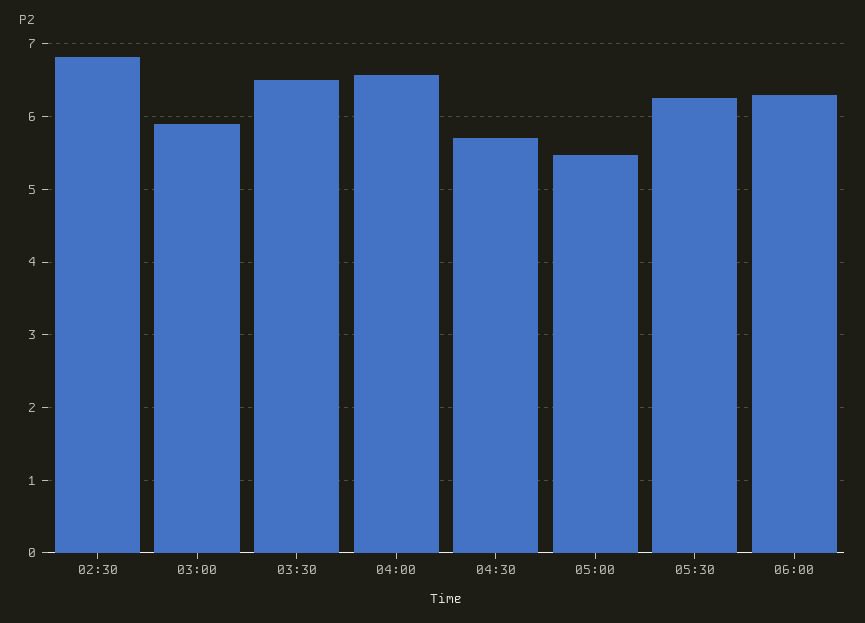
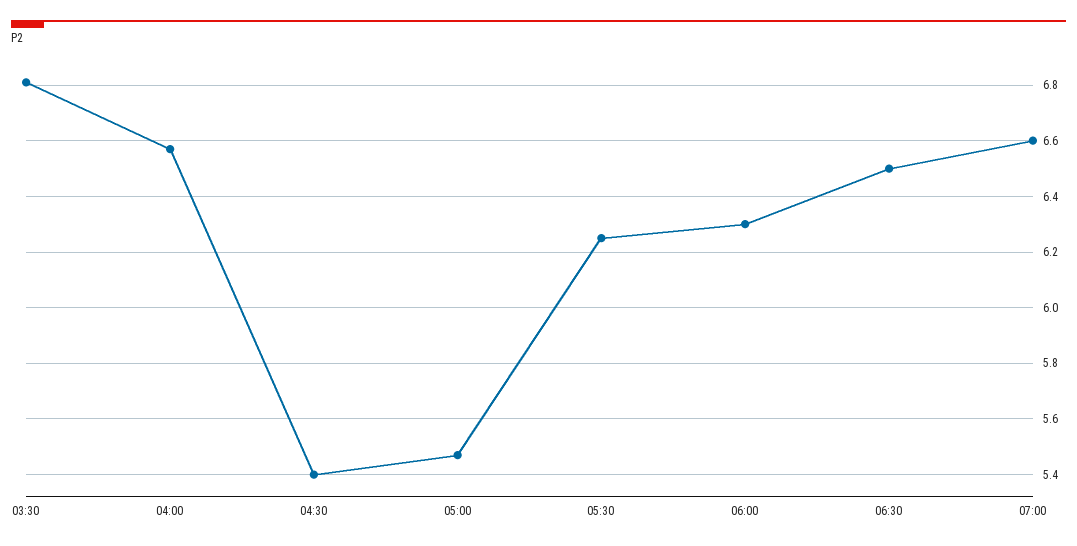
02:30: 6.8 -> none
03:00: 5.9 -> none
03:30: 6.5 -> 6.8
04:30: 5.7 -> 5.4
06:30: none -> 6.5
07:00: none -> 6.6

